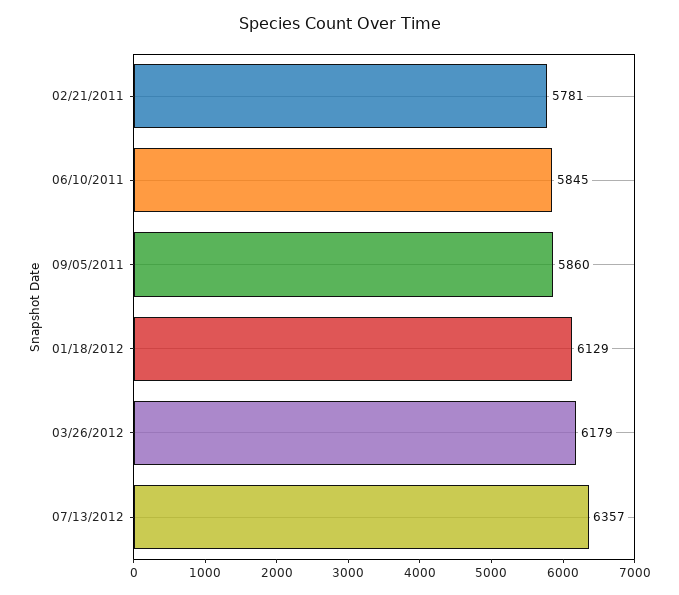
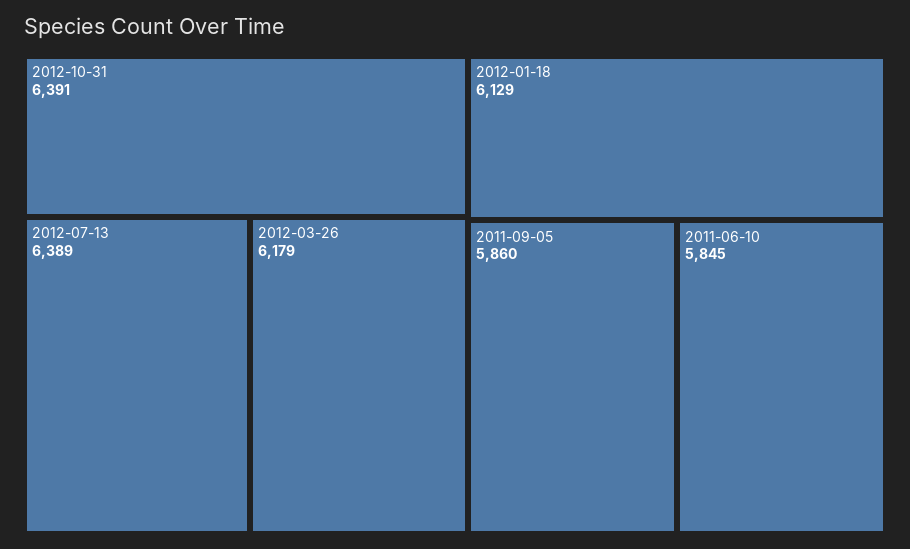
02/21/2011: 5781 -> none
07/13/2012: 6357 -> 6389
2012-10-31: none -> 6391

